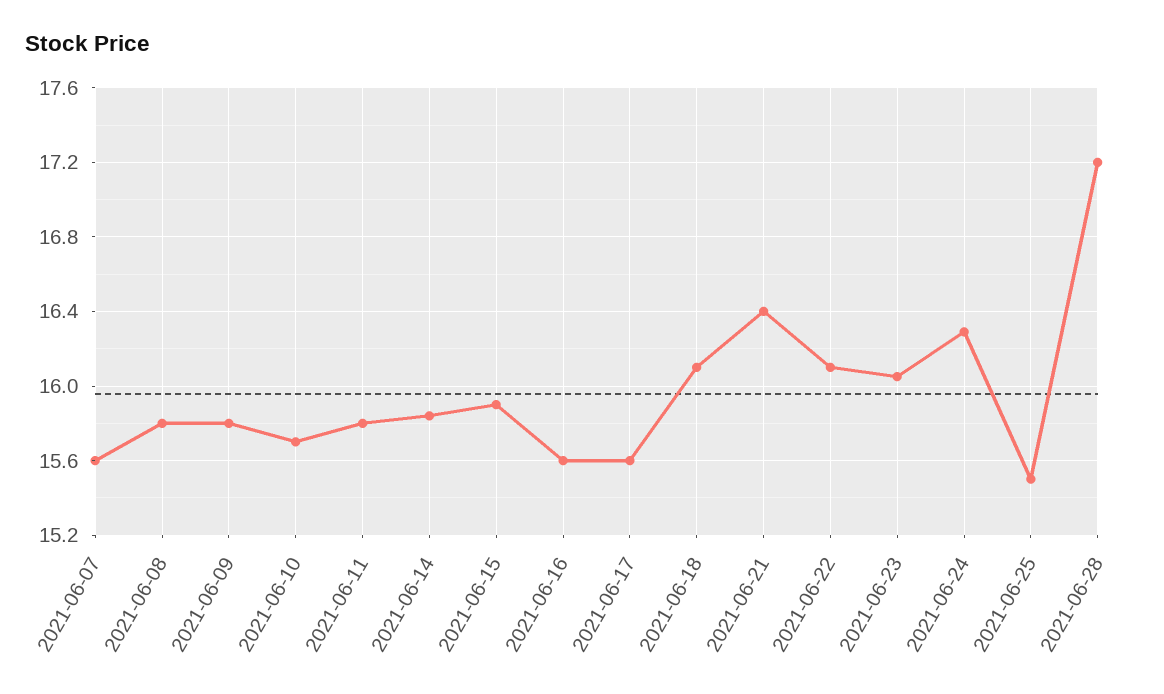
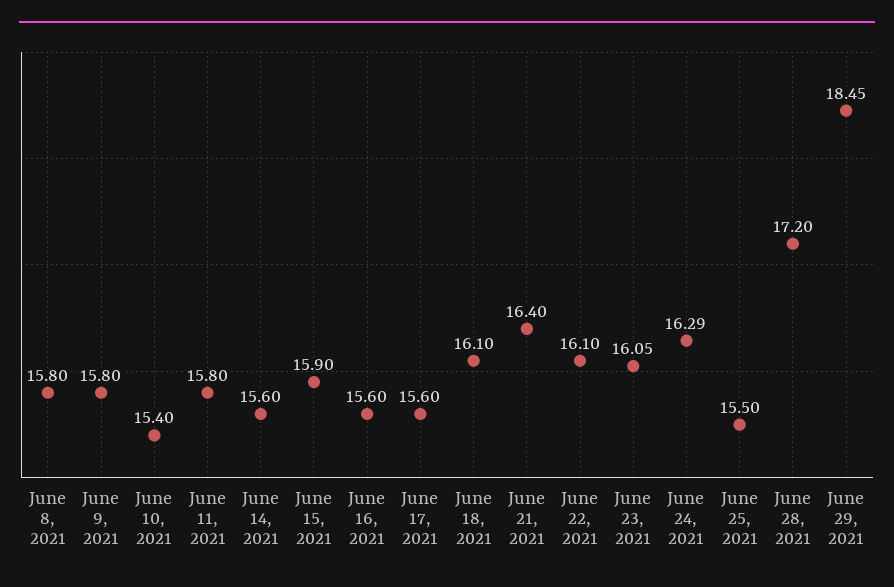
2021-06-07: 15.6 -> none
2021-06-10: 15.7 -> 15.4
2021-06-14: 15.85 -> 15.6
June 29, 2021: none -> 18.45

